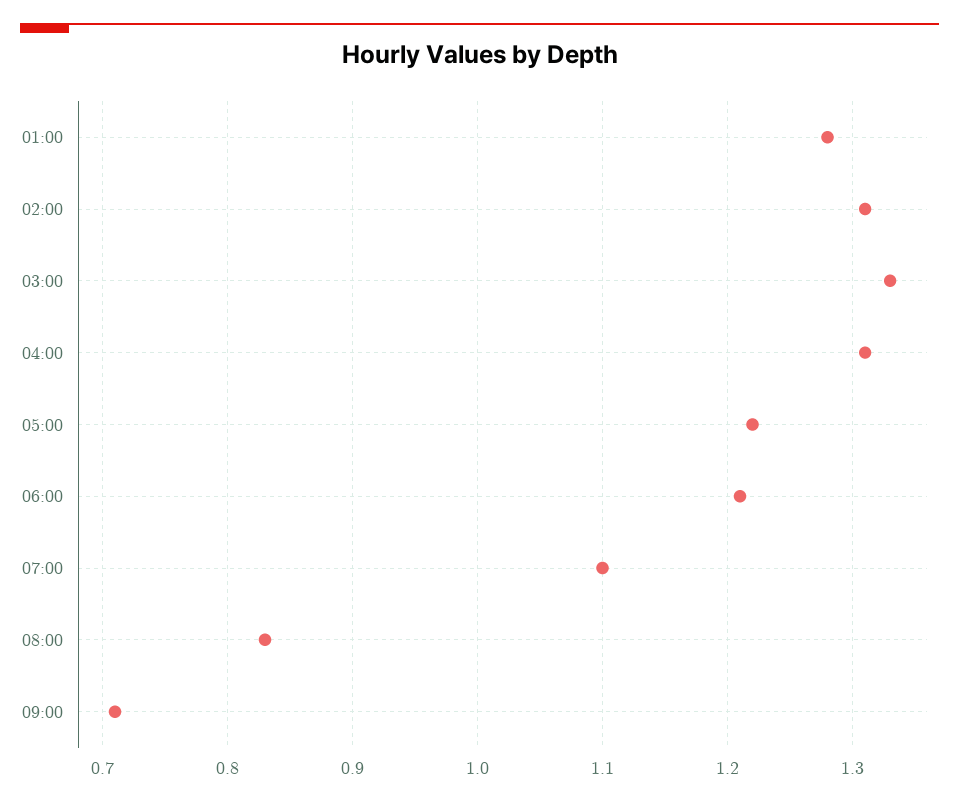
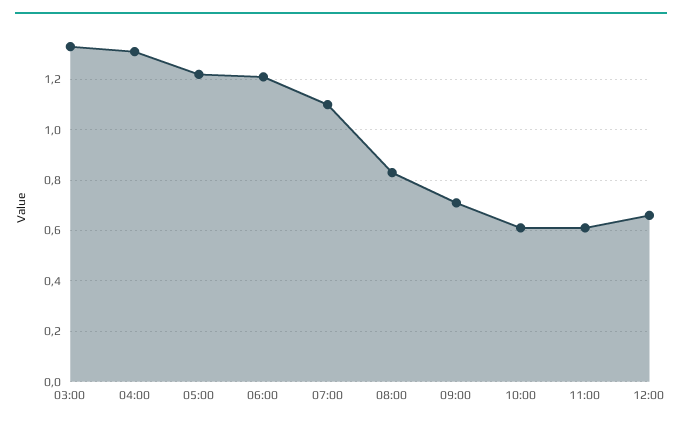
01:00: 1.28 -> none
02:00: 1.31 -> none
10:00: none -> 0.6
11:00: none -> 0.6
12:00: none -> 0.65

